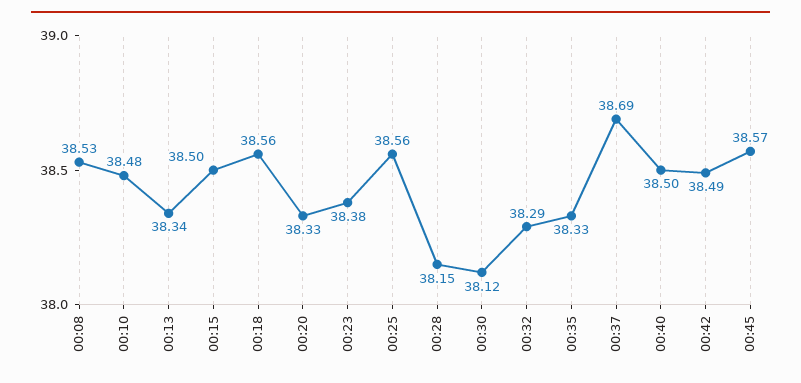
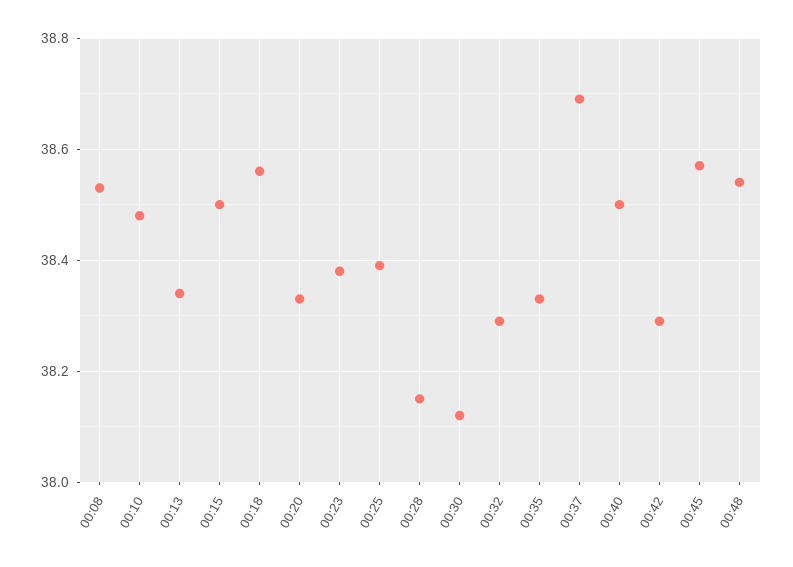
00:25: 38.56 -> 38.4
00:42: 38.49 -> 38.3
00:48: none -> 38.55

